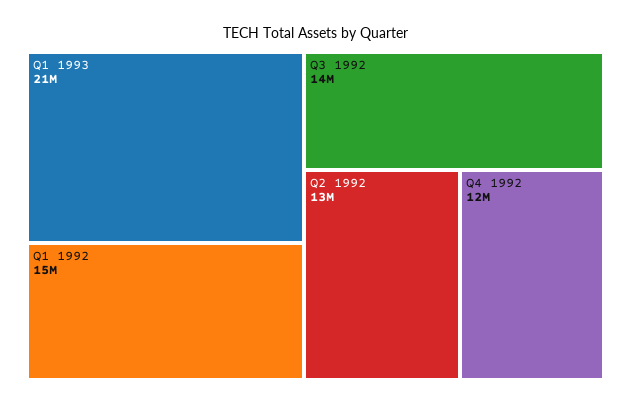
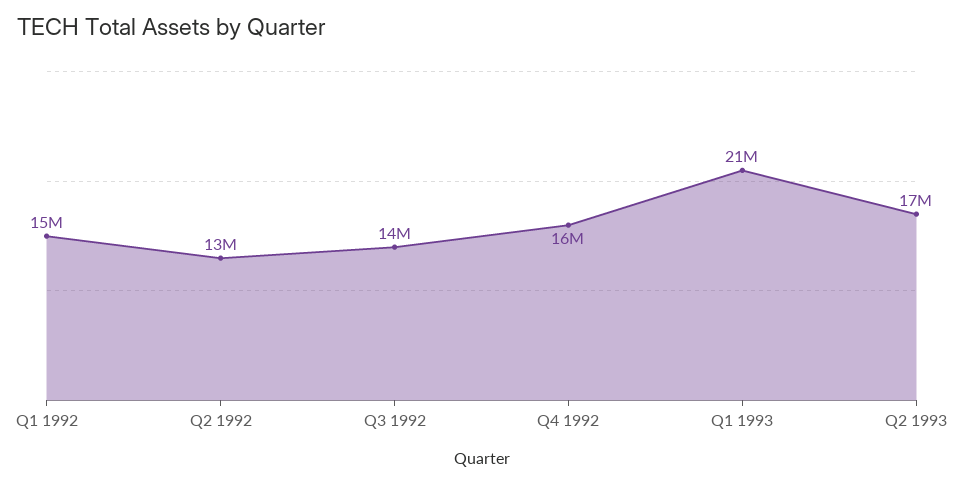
Q4 1992: 12000000 -> 16000000
Q2 1993: none -> 17000000

